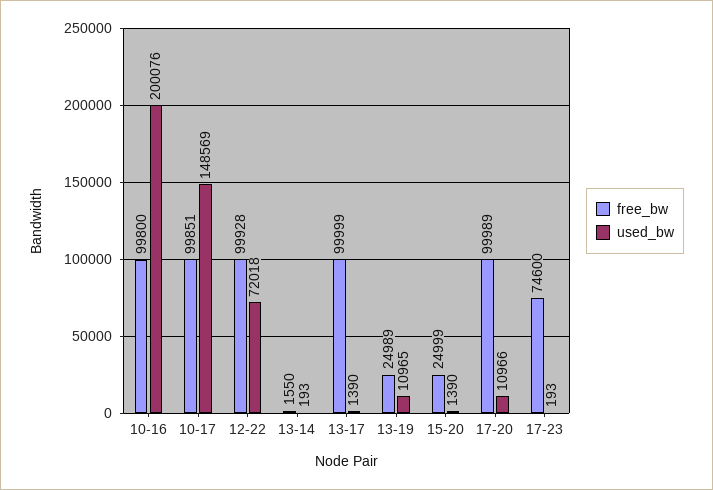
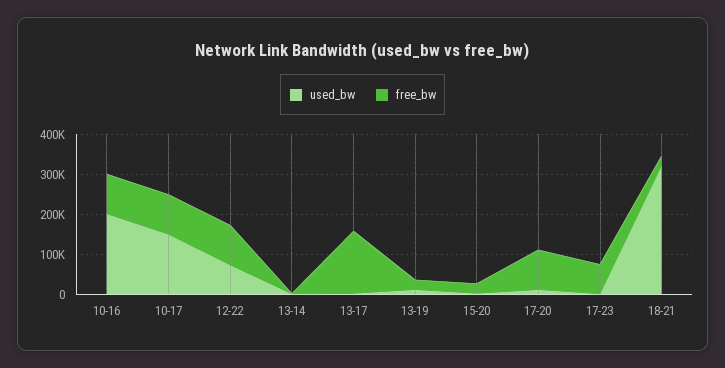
free_bw, 13-17: 99999 -> 160000
used_bw, 18-21: none -> 320000
free_bw, 18-21: none -> 20000

